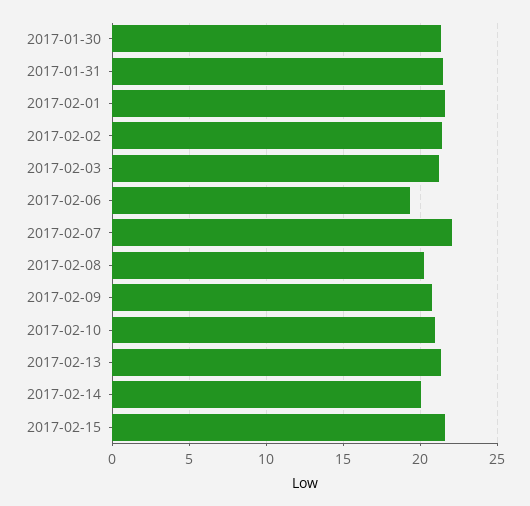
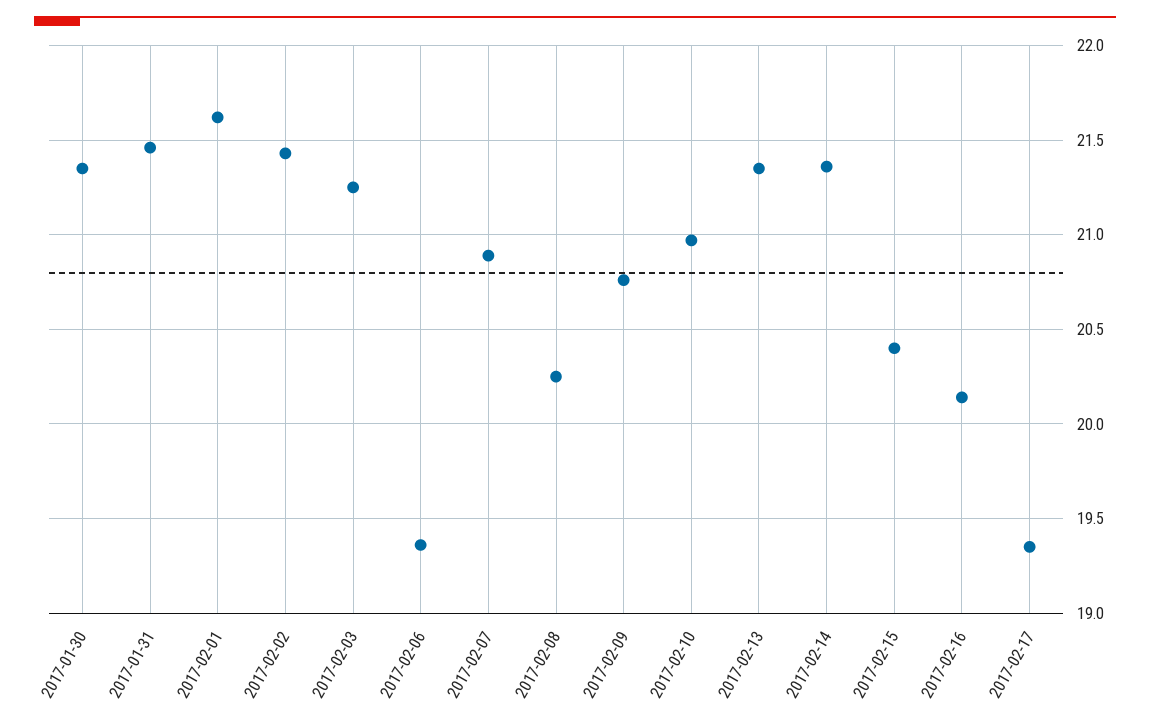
2017-02-07: 22 -> 20.9
2017-02-14: 20 -> 21.35
2017-02-15: 21.5 -> 20.4
2017-02-16: none -> 20.15
2017-02-17: none -> 19.35

